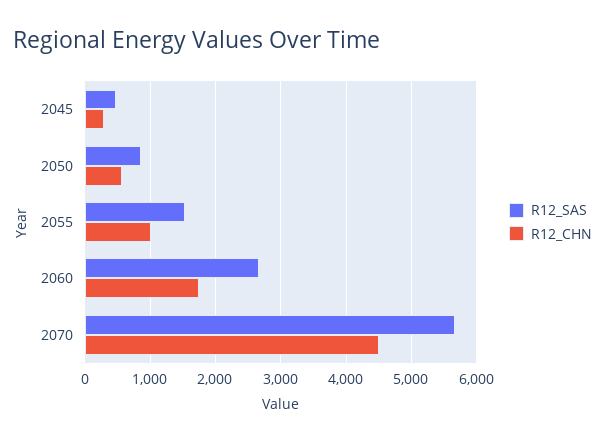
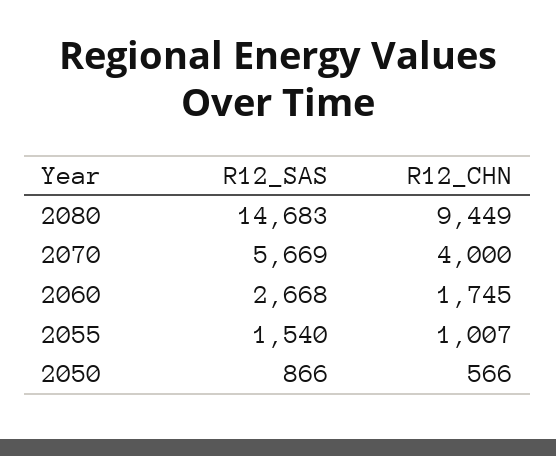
R12_SAS, 2045: 500 -> none
R12_CHN, 2045: 300 -> none
R12_CHN, 2070: 4500 -> 4000
R12_SAS, 2080: none -> 14683
R12_CHN, 2080: none -> 9449

